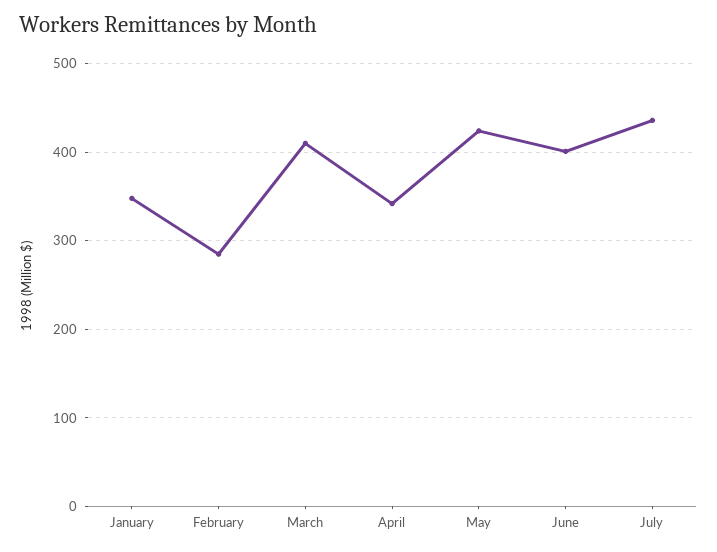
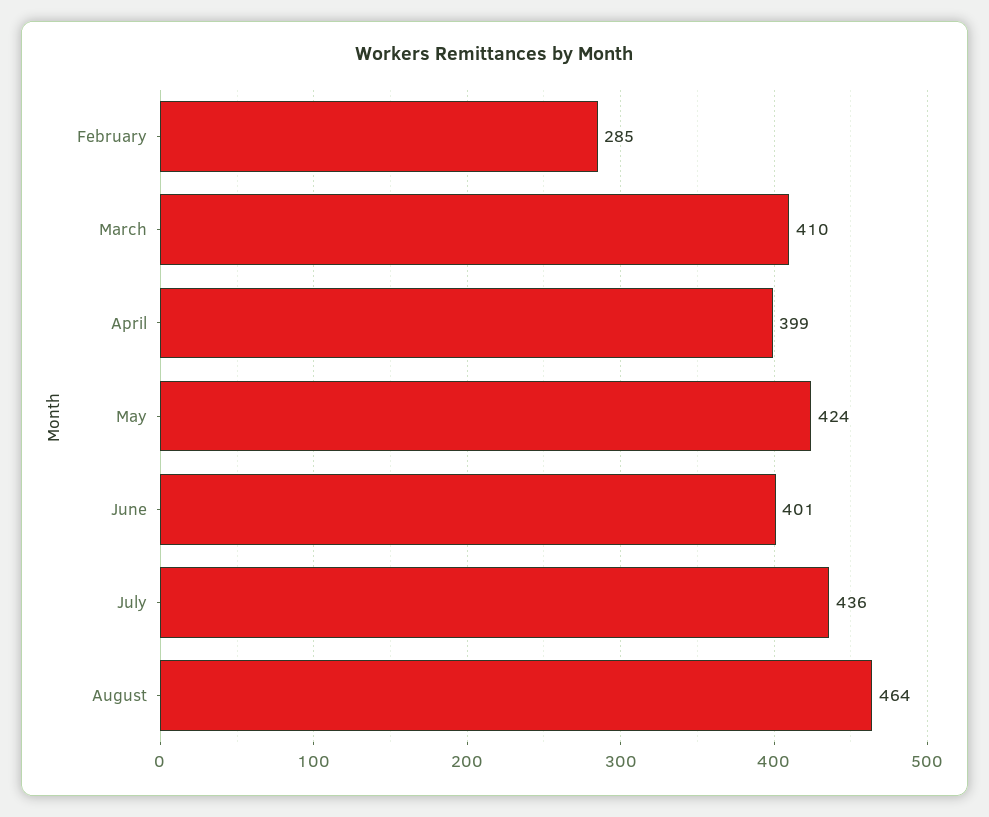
January: 350 -> none
April: 340 -> 399
August: none -> 464

